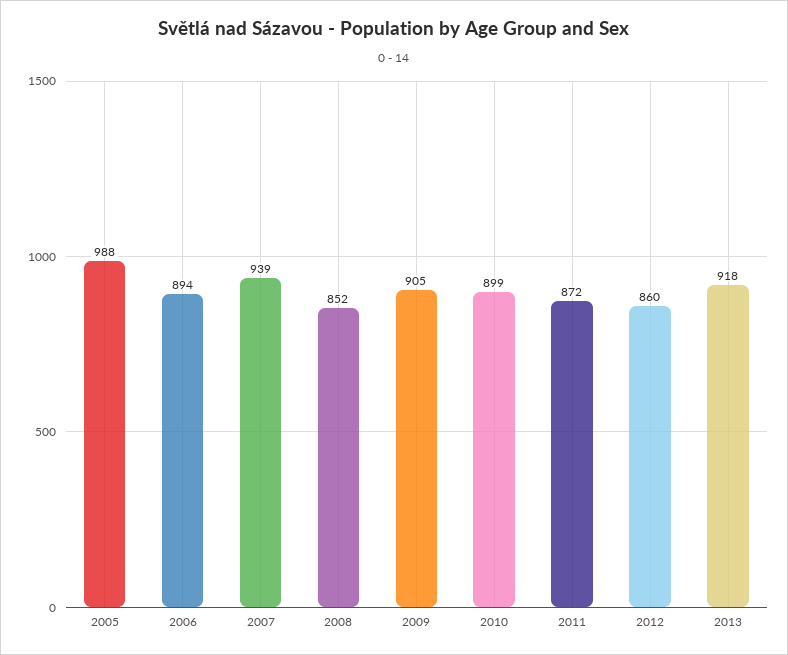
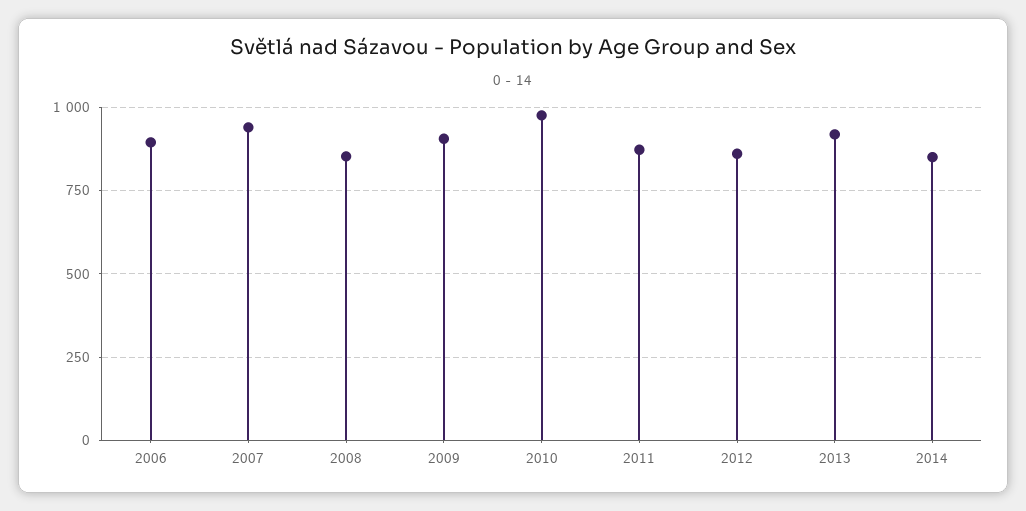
2005: 988 -> none
2010: 899 -> 975
2014: none -> 850

